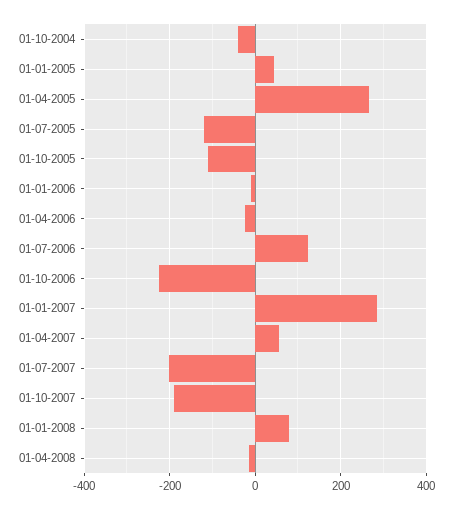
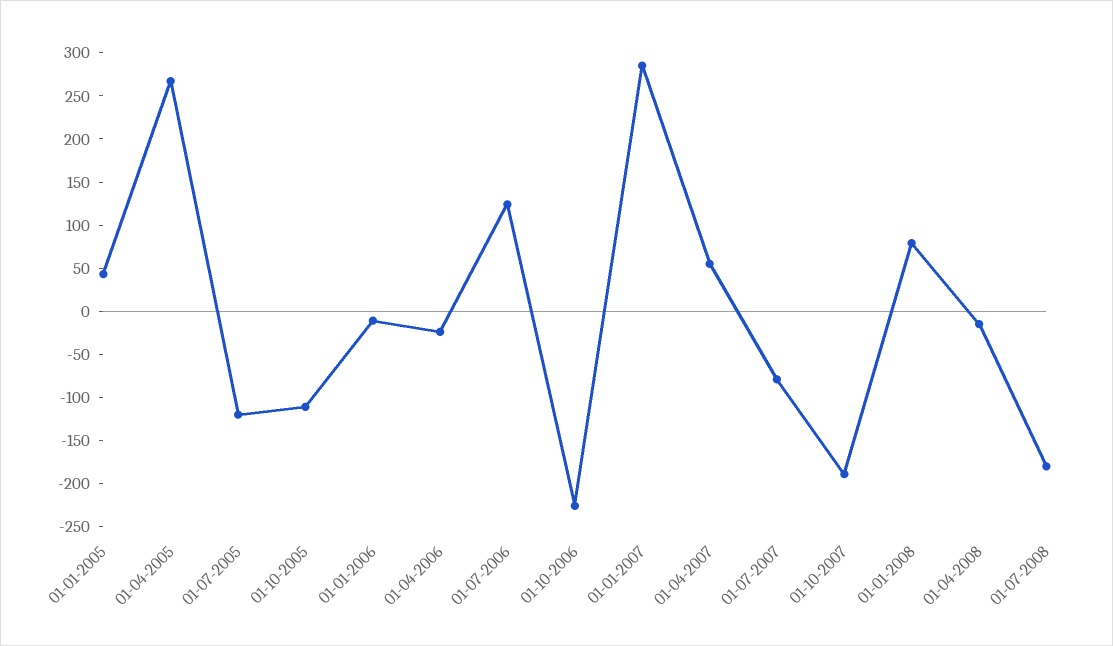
01-10-2004: -40 -> none
01-07-2007: -200 -> -80
01-07-2008: none -> -180

